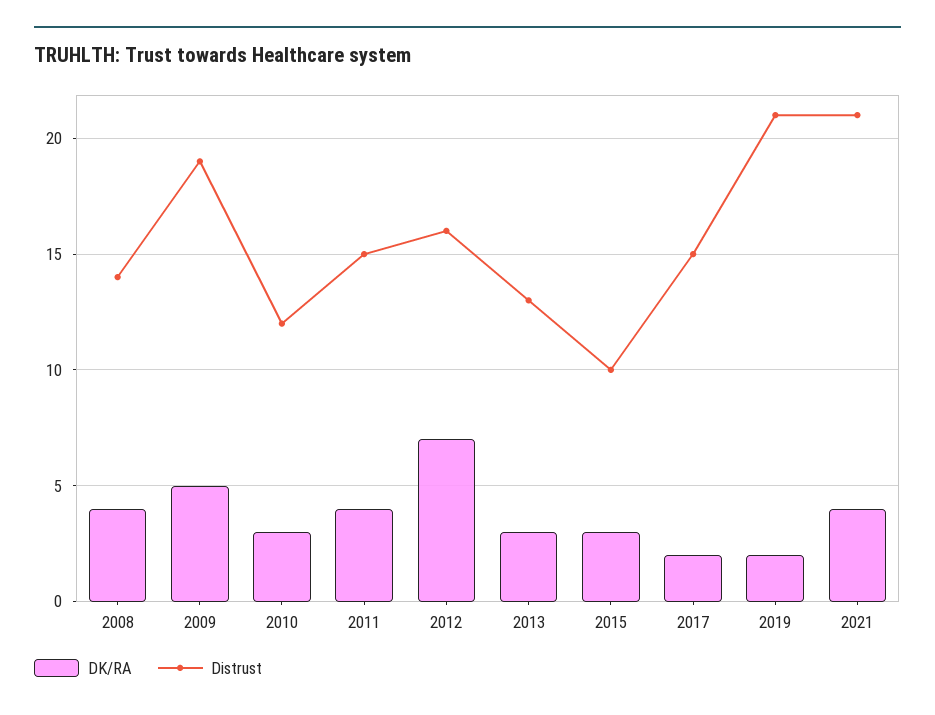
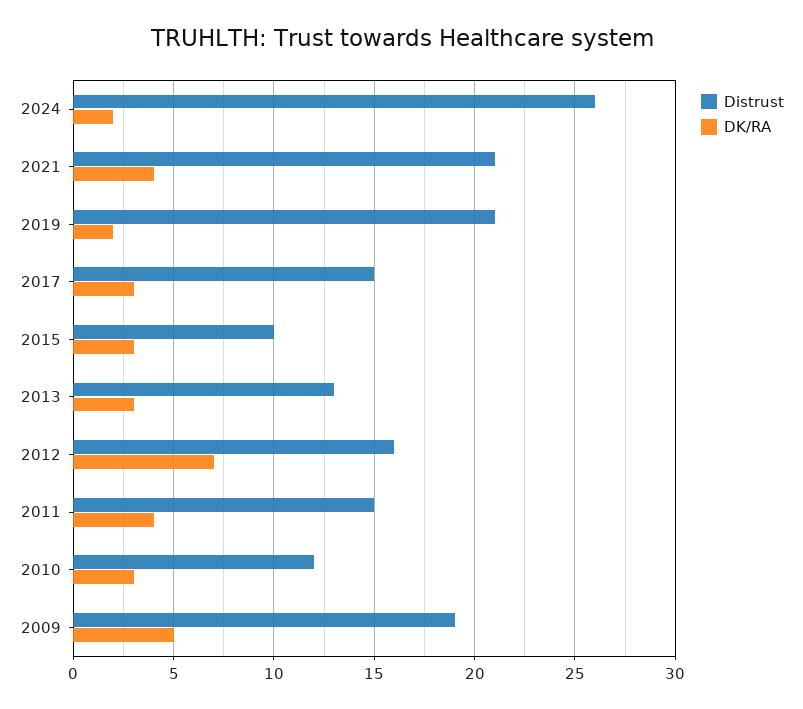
DK/RA, 2008: 4 -> none
Distrust, 2008: 14 -> none
DK/RA, 2017: 2 -> 3
Distrust, 2024: none -> 26
DK/RA, 2024: none -> 2

